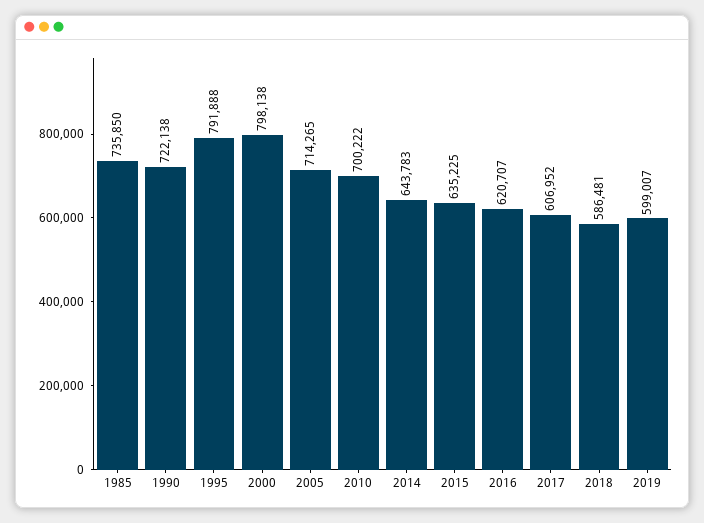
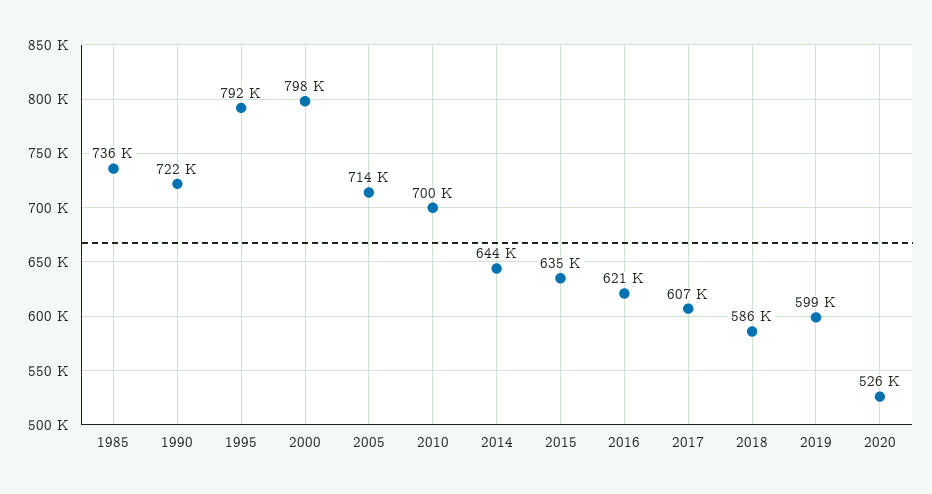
2020: none -> 526000

